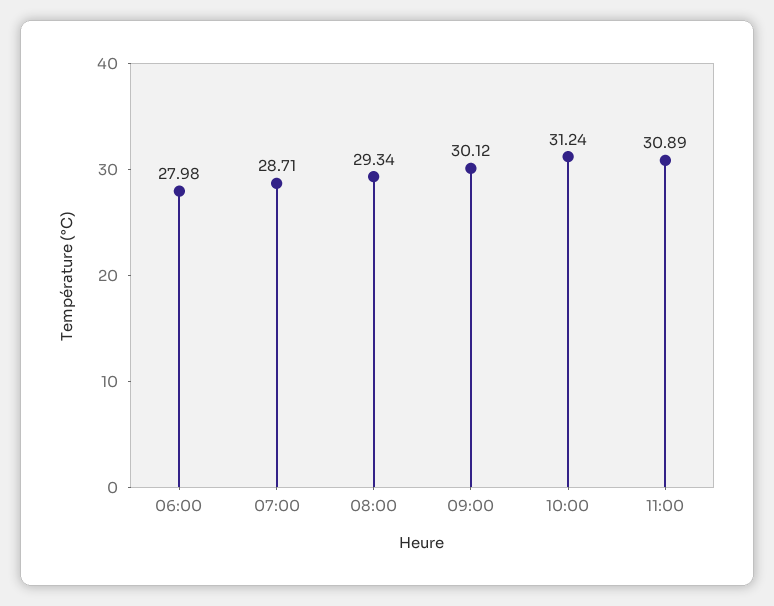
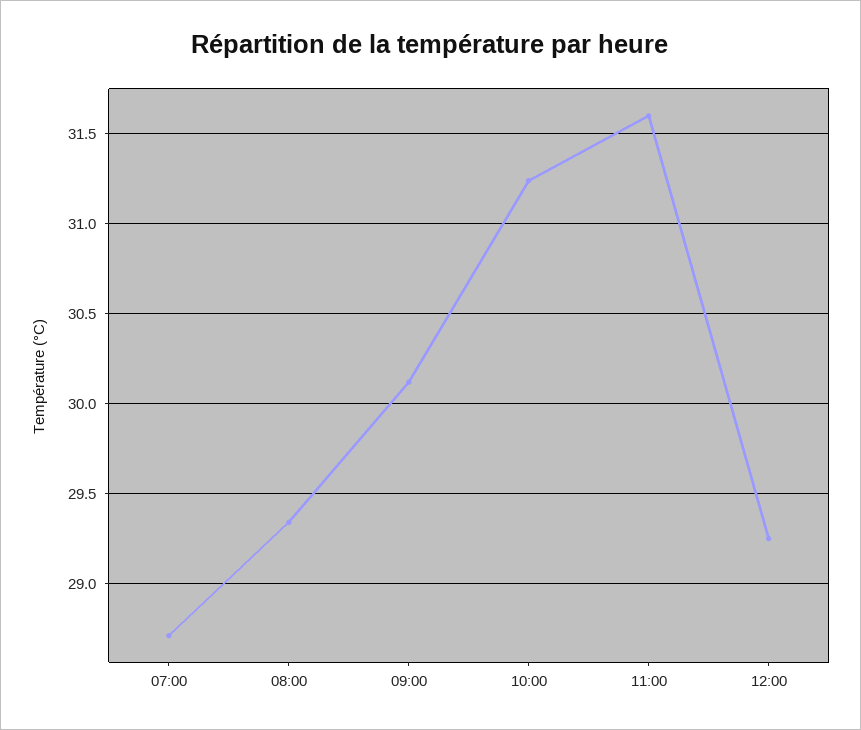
06:00: 27.98 -> none
11:00: 30.89 -> 31.6
12:00: none -> 29.25

